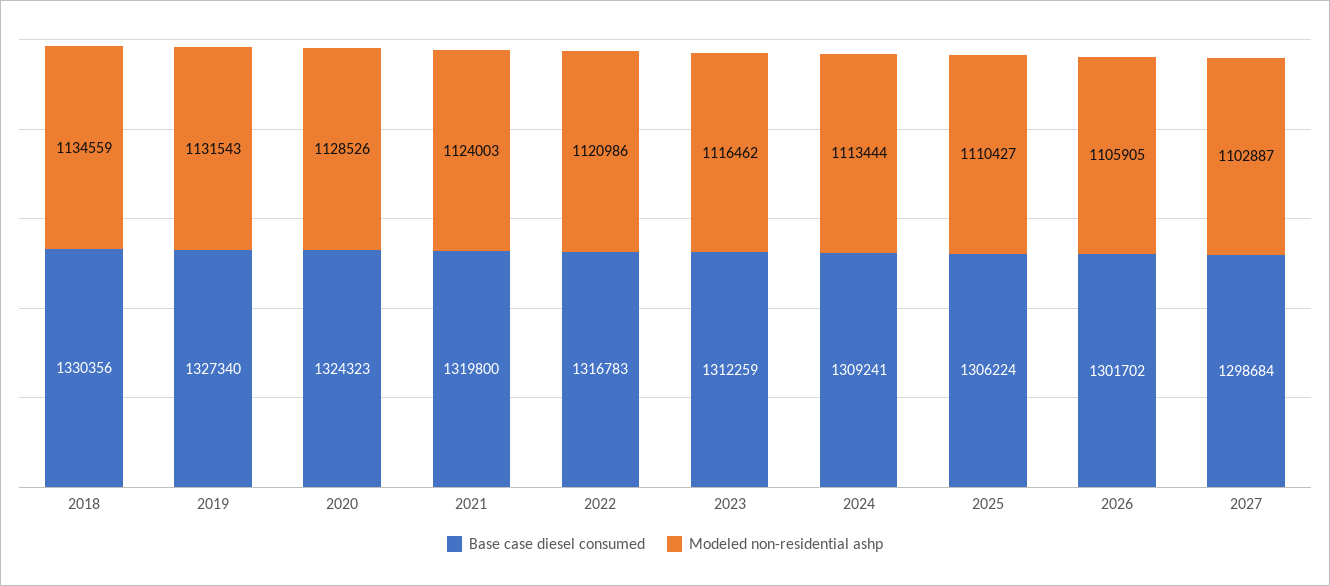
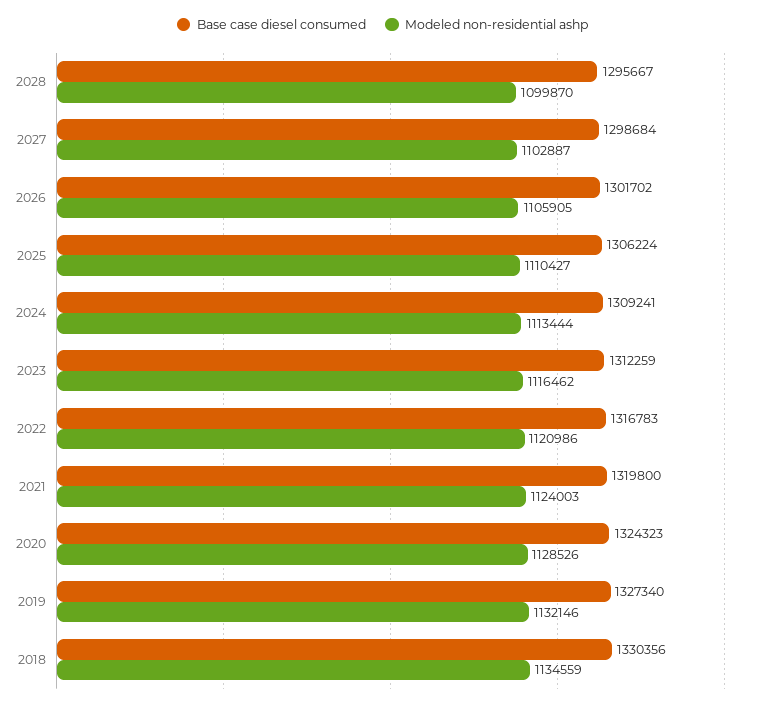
Modeled non-residential ashp, 2019: 1131543 -> 1132146
Base case diesel consumed, 2028: none -> 1295667
Modeled non-residential ashp, 2028: none -> 1099870

